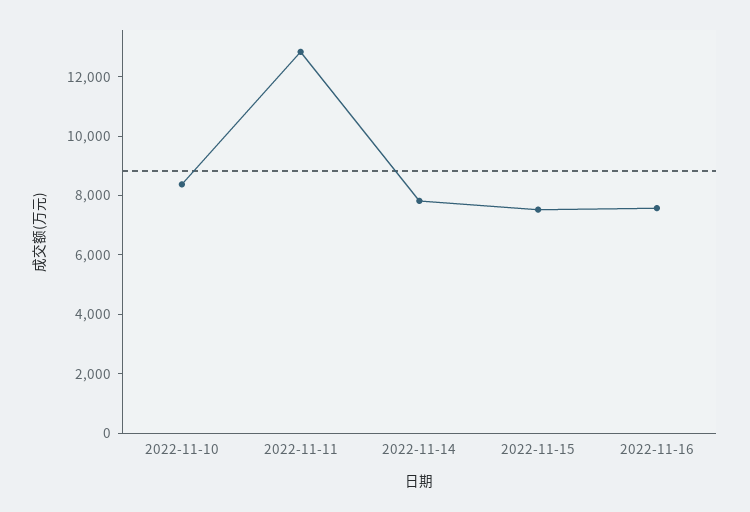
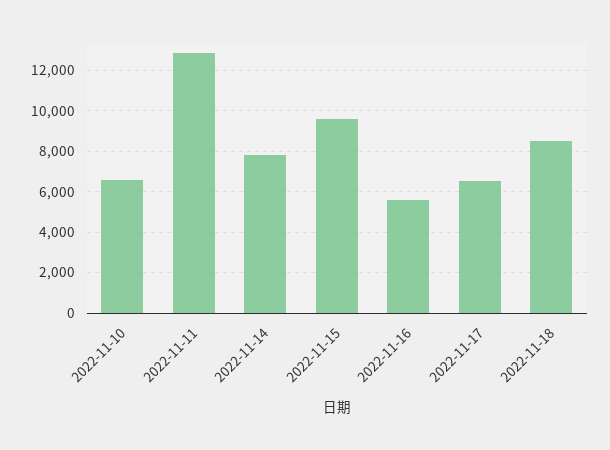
2022-11-10: 8500 -> 6500
2022-11-15: 7500 -> 9500
2022-11-16: 7500 -> 5500
2022-11-17: none -> 6500
2022-11-18: none -> 8500

